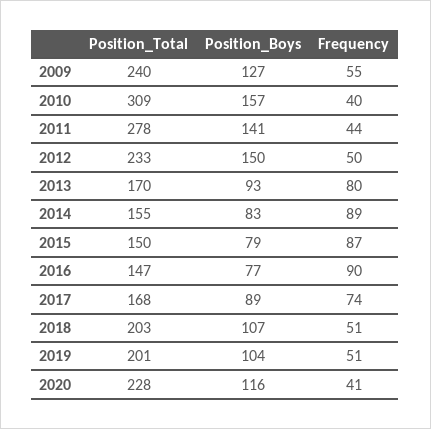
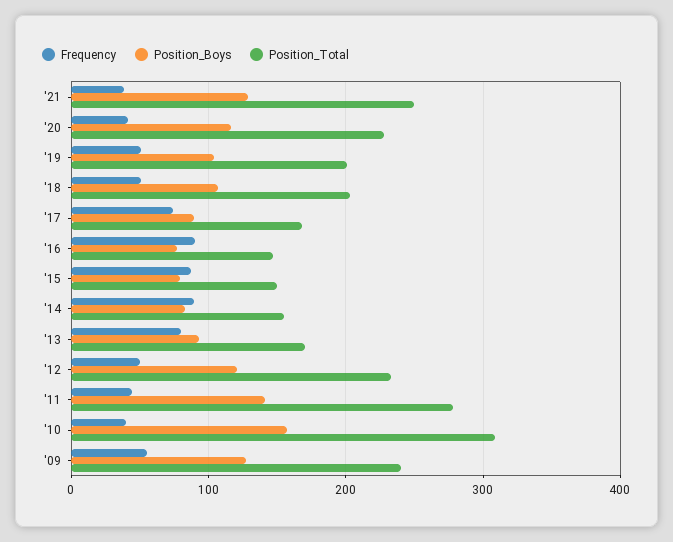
Position_Boys, 2012: 150 -> 120
Frequency, '21: none -> 40
Position_Boys, '21: none -> 130
Position_Total, '21: none -> 250

